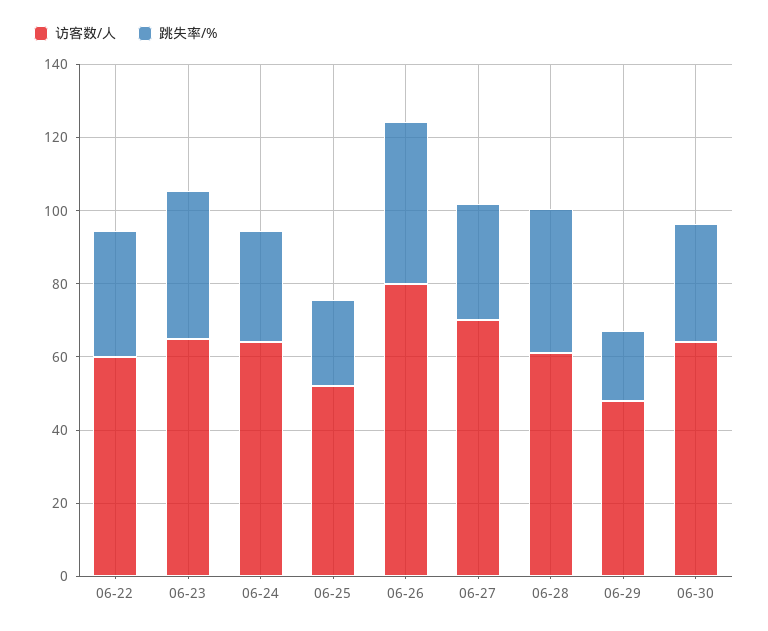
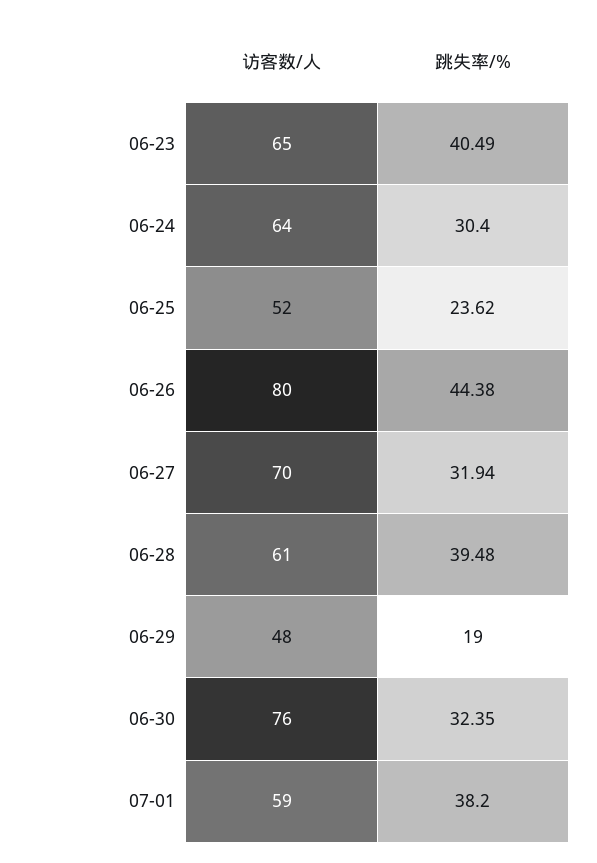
访客数/人, 06-22: 60 -> none
跳失率/%, 06-22: 35 -> none
访客数/人, 06-30: 65 -> 76
访客数/人, 07-01: none -> 59
跳失率/%, 07-01: none -> 38.2

